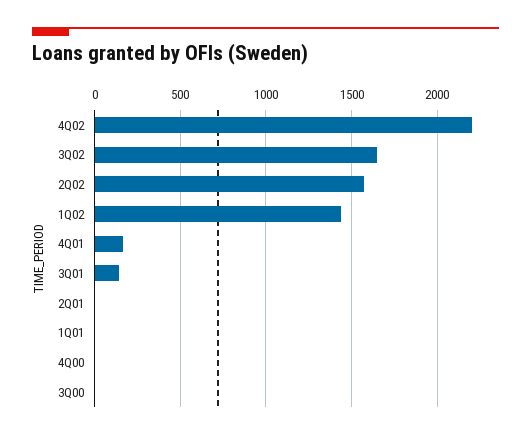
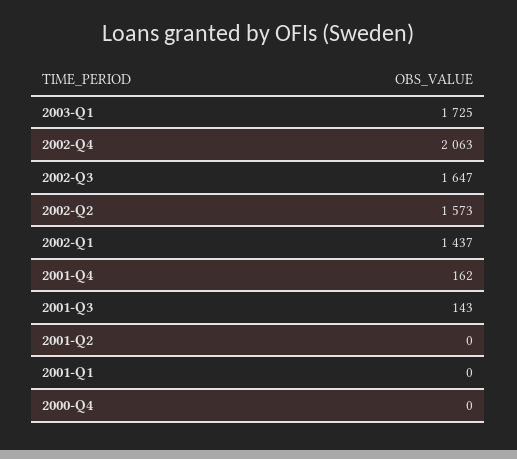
4Q02: 2200 -> 2063
3Q00: 0 -> none
2003-Q1: none -> 1725

